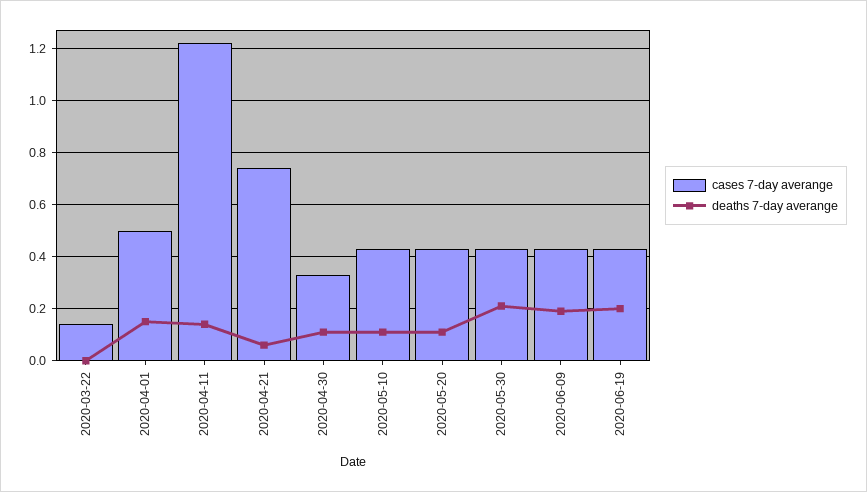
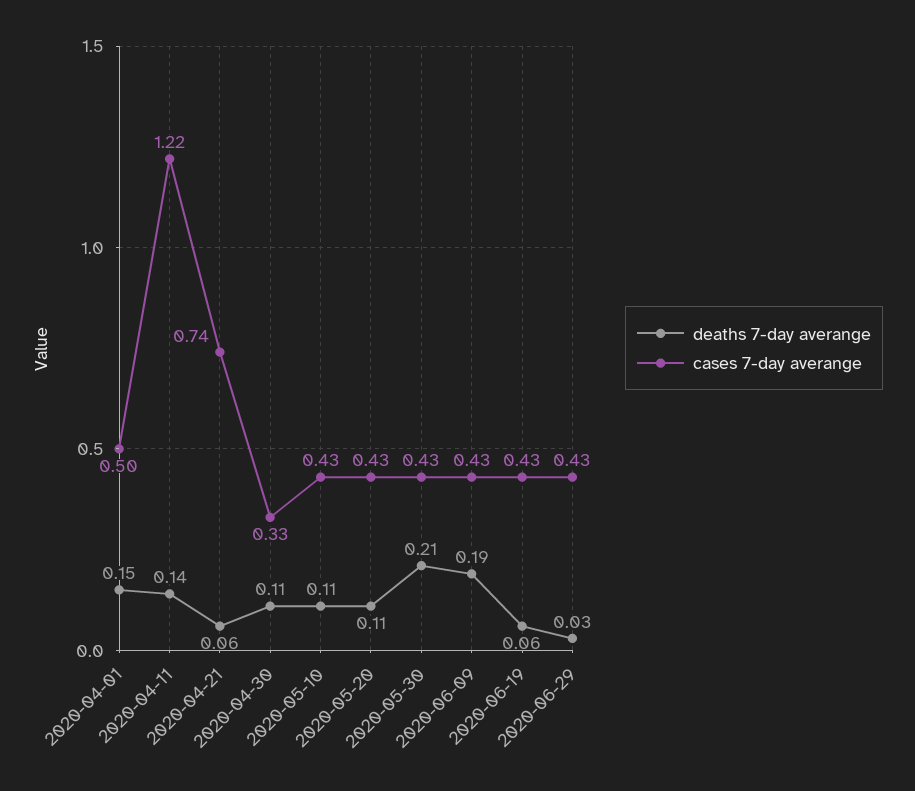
cases 7-day averange, 2020-03-22: 0.15 -> none
deaths 7-day averange, 2020-03-22: 0 -> none
deaths 7-day averange, 2020-06-19: 0.2 -> 0.06
deaths 7-day averange, 2020-06-29: none -> 0.03
cases 7-day averange, 2020-06-29: none -> 0.43

